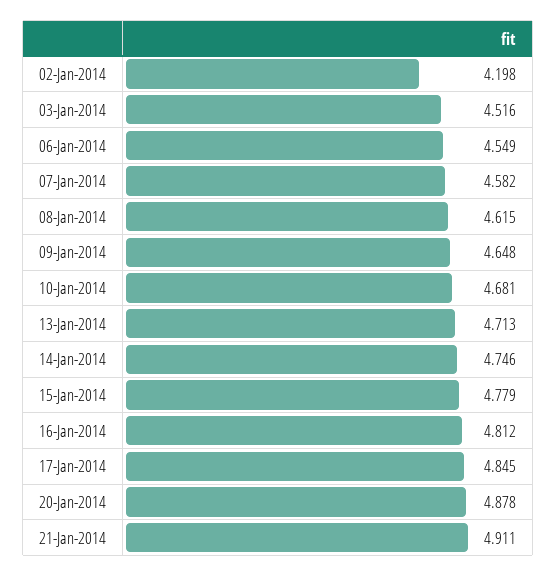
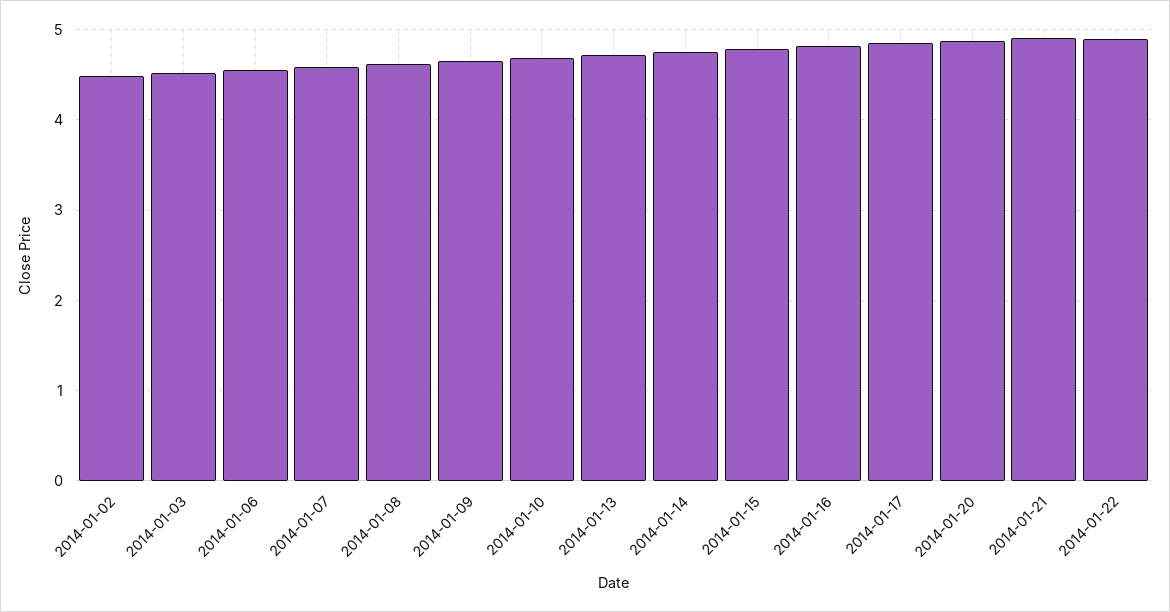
02-Jan-2014: 4.198 -> 4.5
2014-01-22: none -> 4.9

